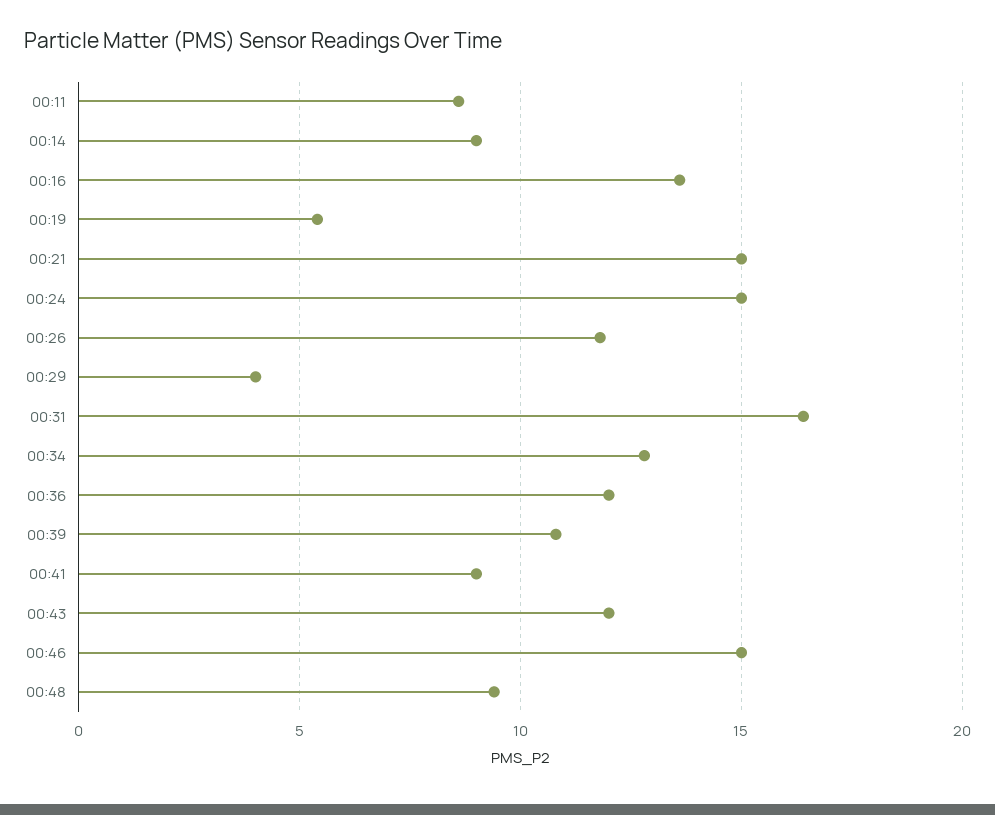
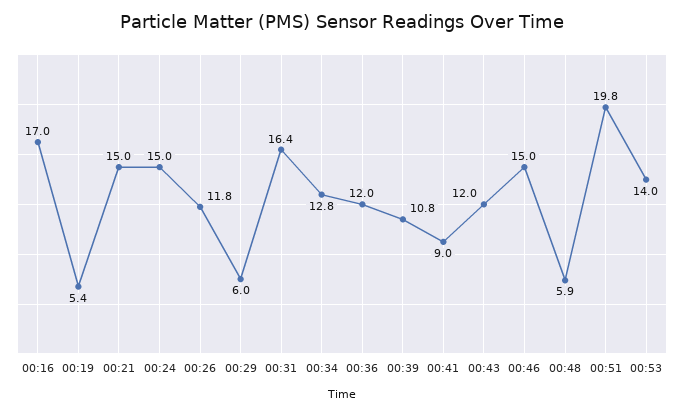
00:11: 8.5 -> none
00:14: 9 -> none
00:16: 13.5 -> 17
00:29: 4 -> 6
00:48: 9.5 -> 5.9
00:51: none -> 19.8
00:53: none -> 14

